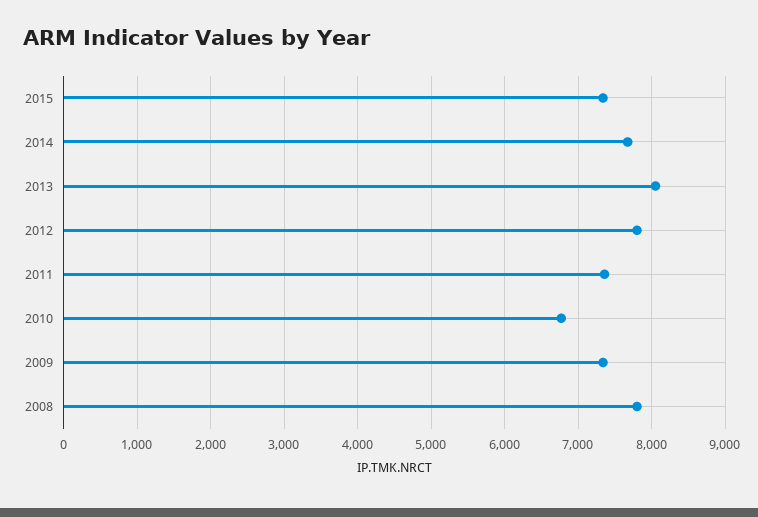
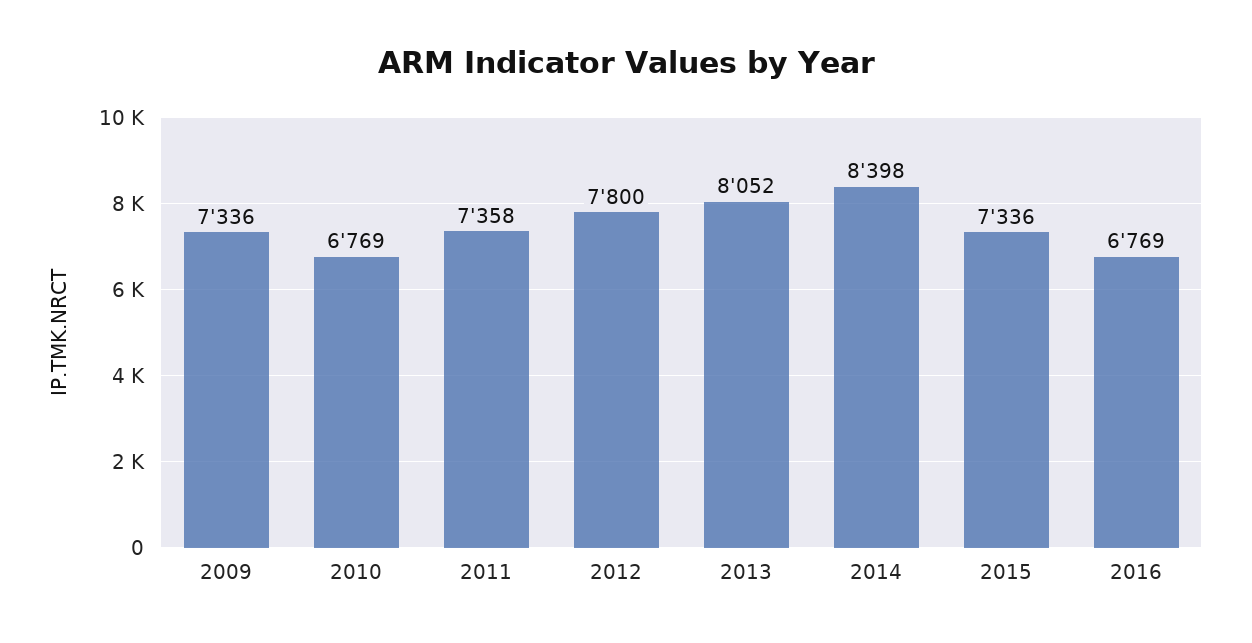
2014: 7700 -> 8398
2008: 7800 -> none
2016: none -> 6769

